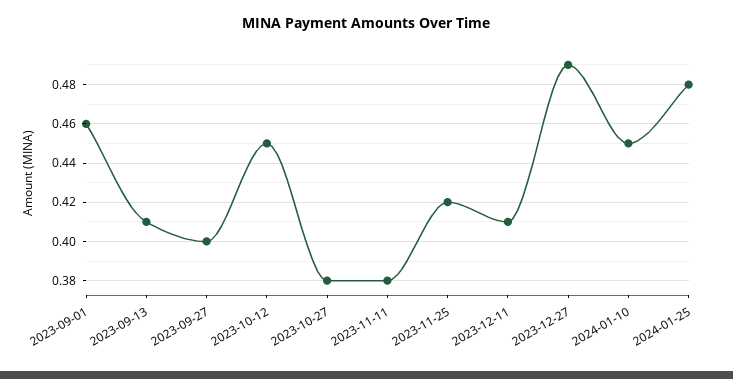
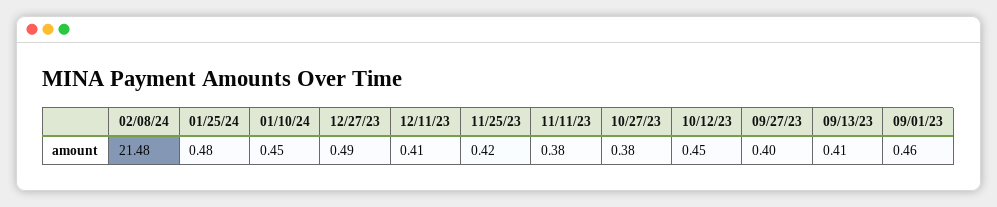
02/08/24: none -> 21.48

